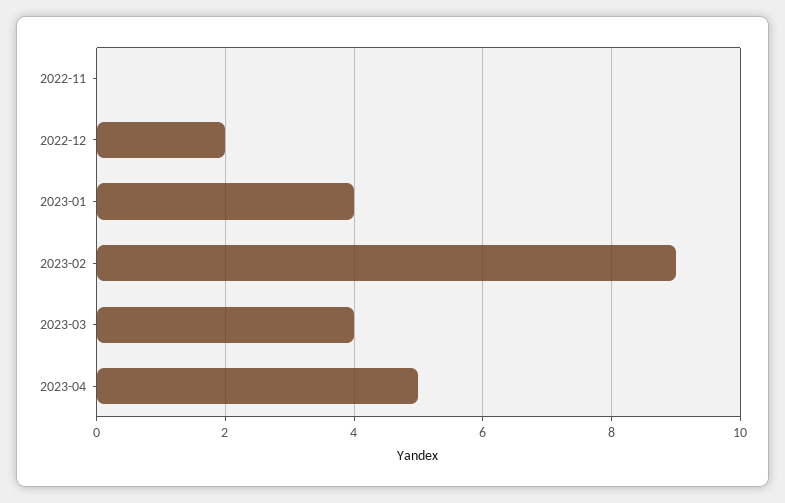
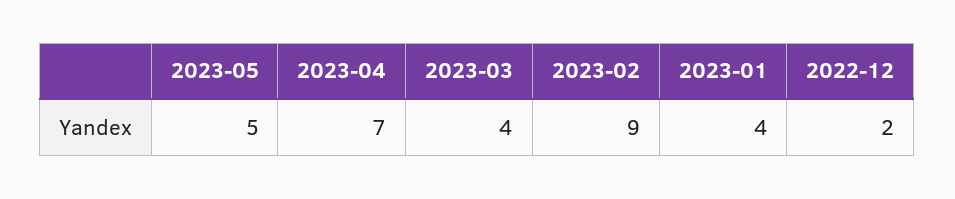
2022-11: 0 -> none
2023-04: 5 -> 7
2023-05: none -> 5

